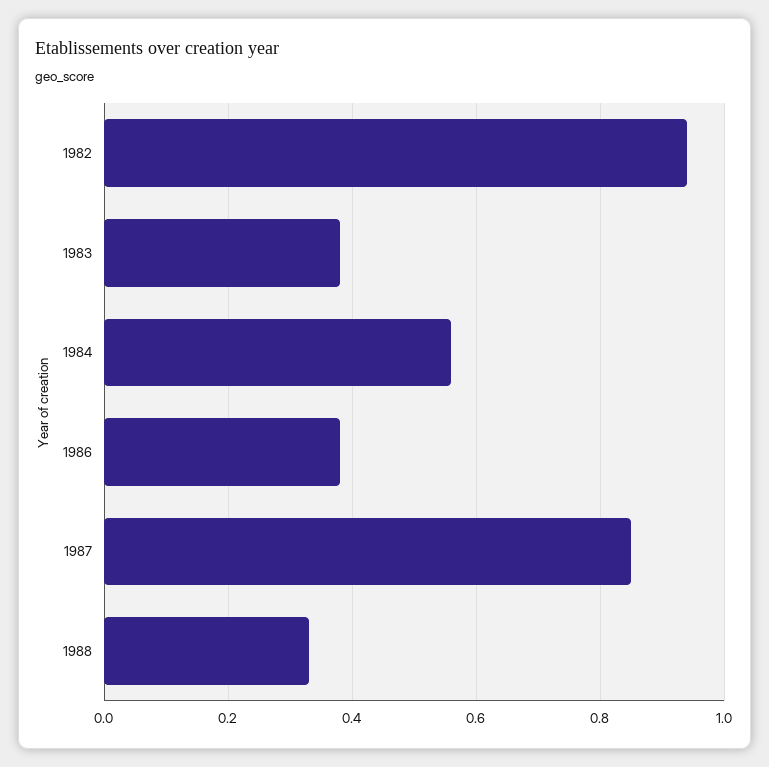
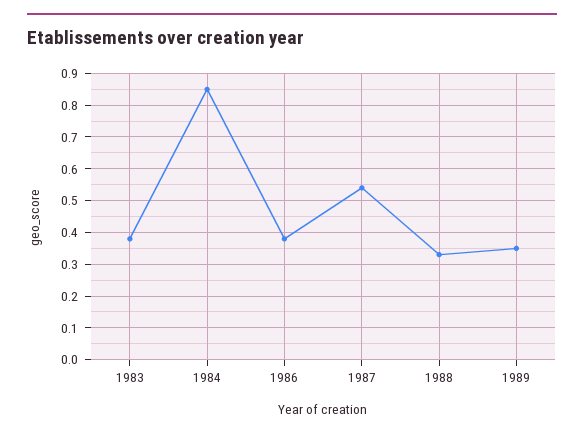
1982: 0.95 -> none
1984: 0.55 -> 0.85
1987: 0.85 -> 0.55
1989: none -> 0.35

